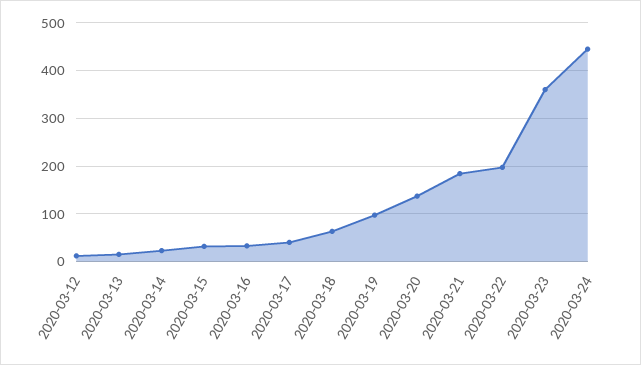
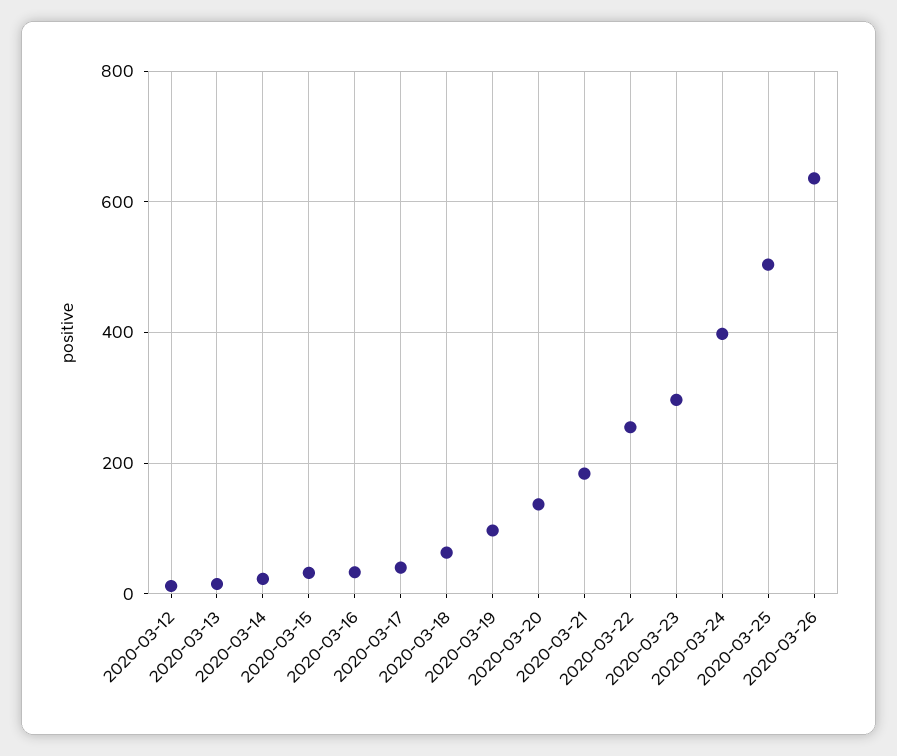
2020-03-22: 200 -> 260
2020-03-23: 360 -> 300
2020-03-24: 440 -> 400
2020-03-25: none -> 500
2020-03-26: none -> 640

